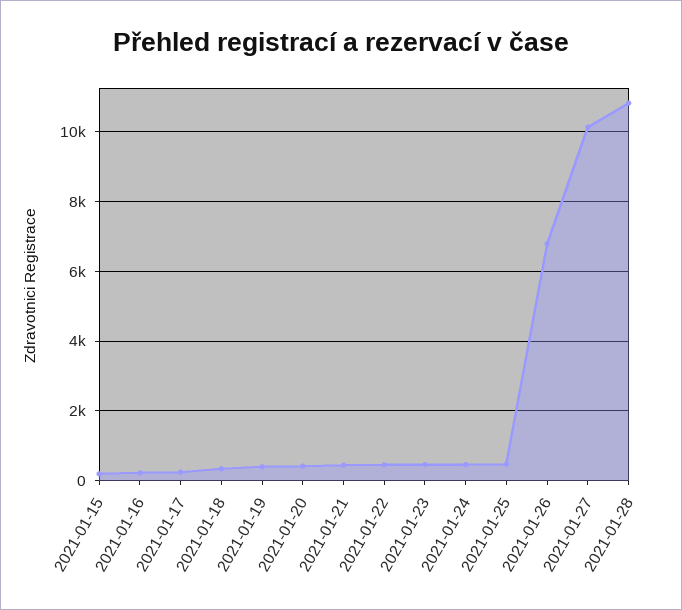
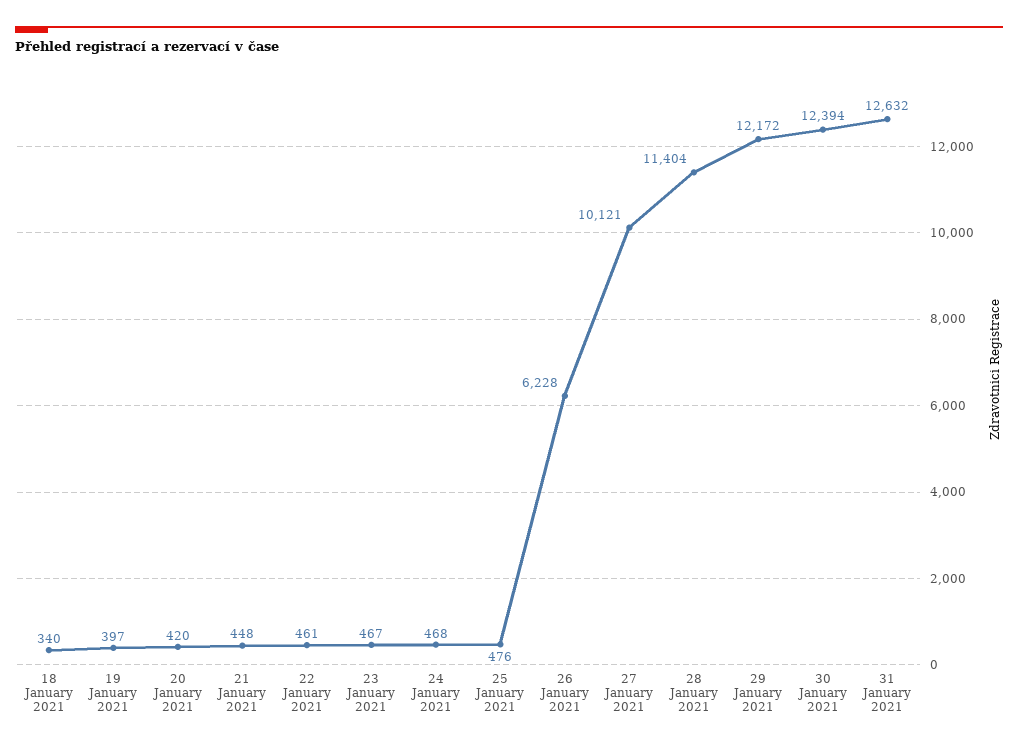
2021-01-15: 200 -> none
2021-01-16: 200 -> none
2021-01-17: 200 -> none
2021-01-26: 6800 -> 6228
2021-01-28: 10800 -> 11404
29 January 2021: none -> 12172
30 January 2021: none -> 12394
31 January 2021: none -> 12632

